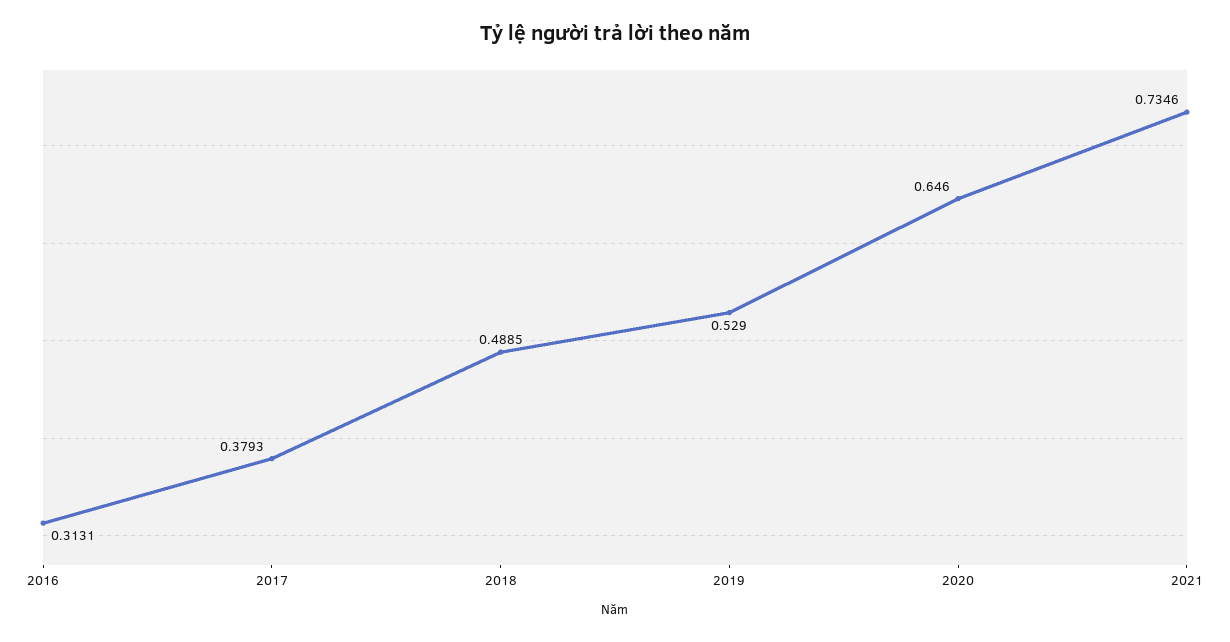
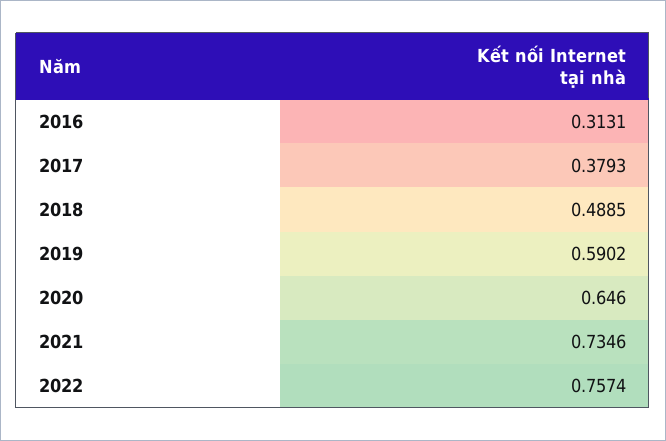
2019: 0.529 -> 0.5902
2022: none -> 0.7574

